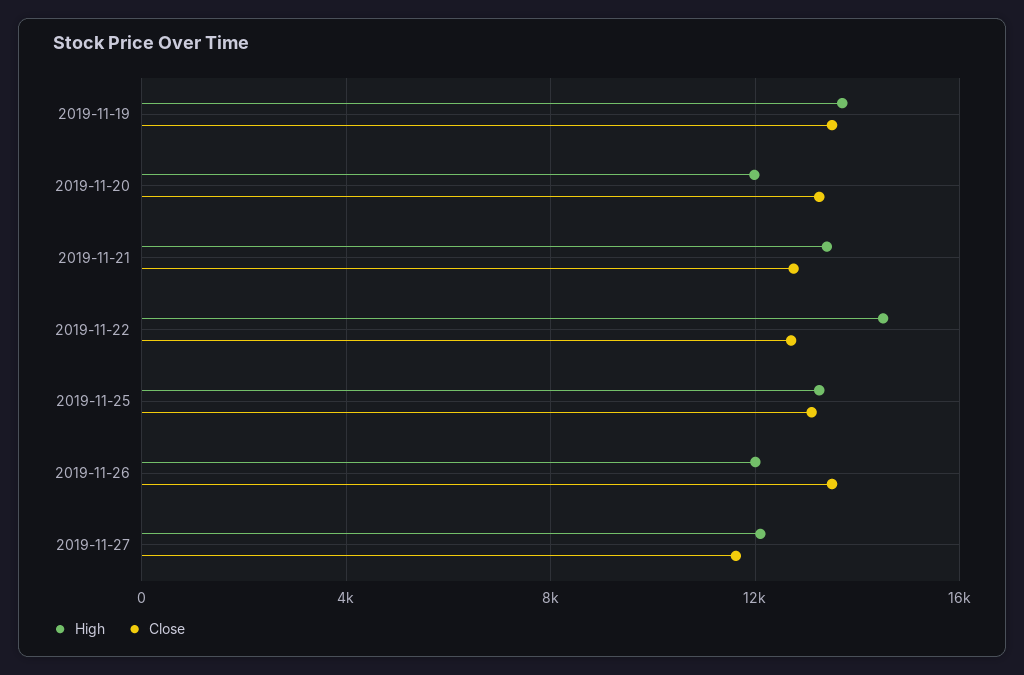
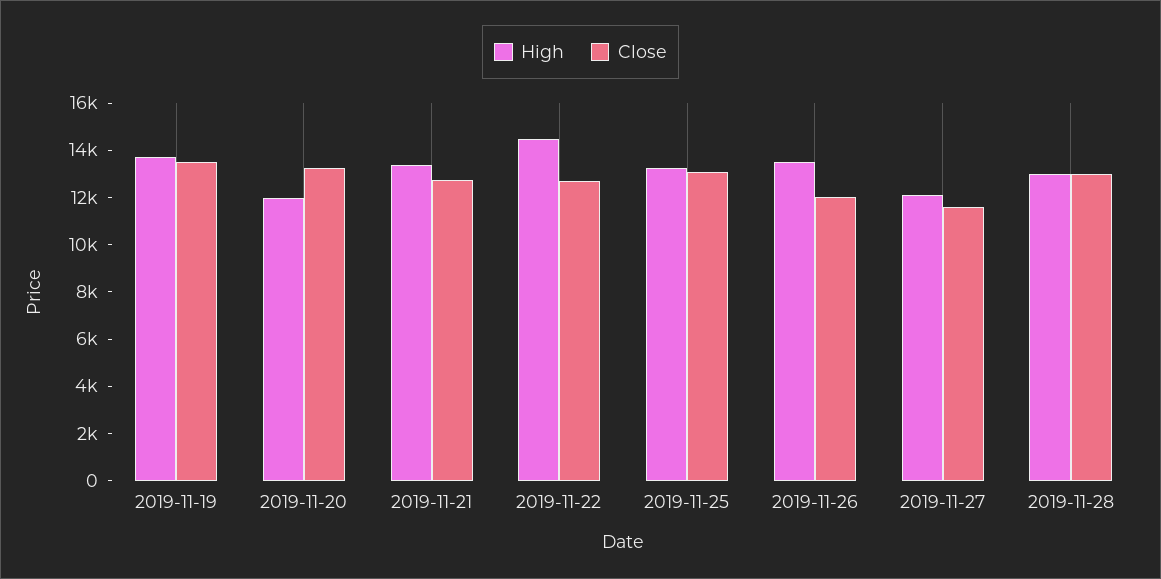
High, 2019-11-26: 12000 -> 13500
Close, 2019-11-26: 13500 -> 12000
High, 2019-11-28: none -> 13000
Close, 2019-11-28: none -> 13000

